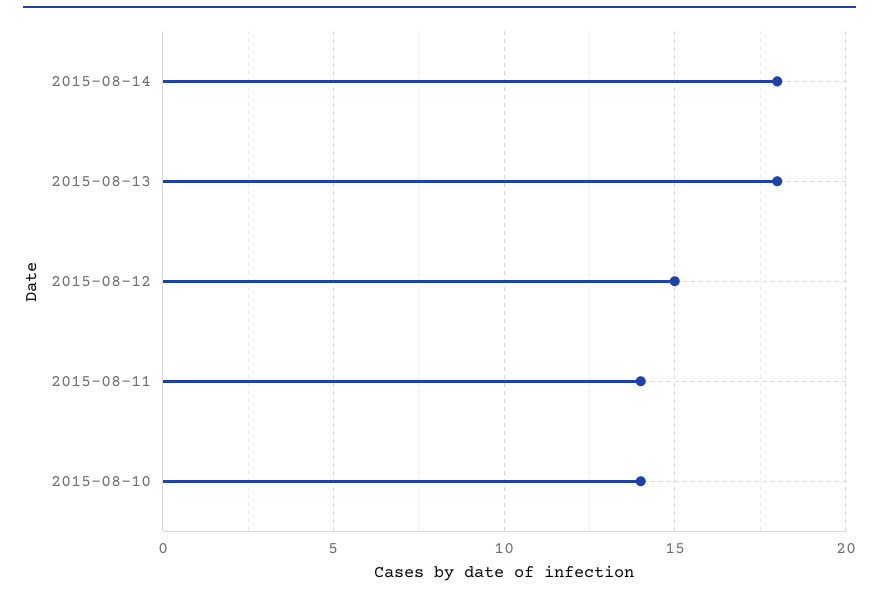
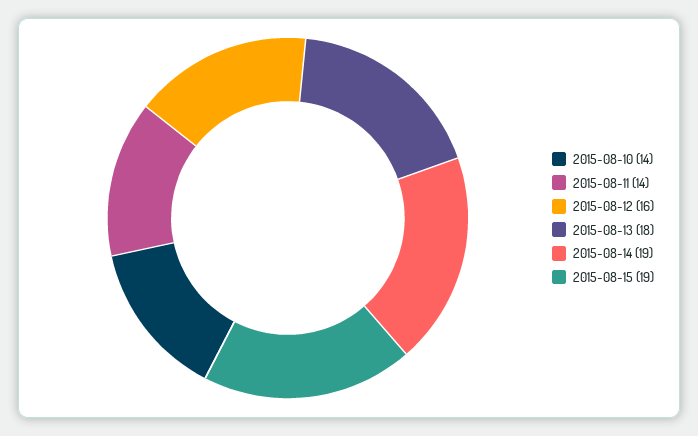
2015-08-14: 18 -> 19
2015-08-12: 15 -> 16
2015-08-15: none -> 19

